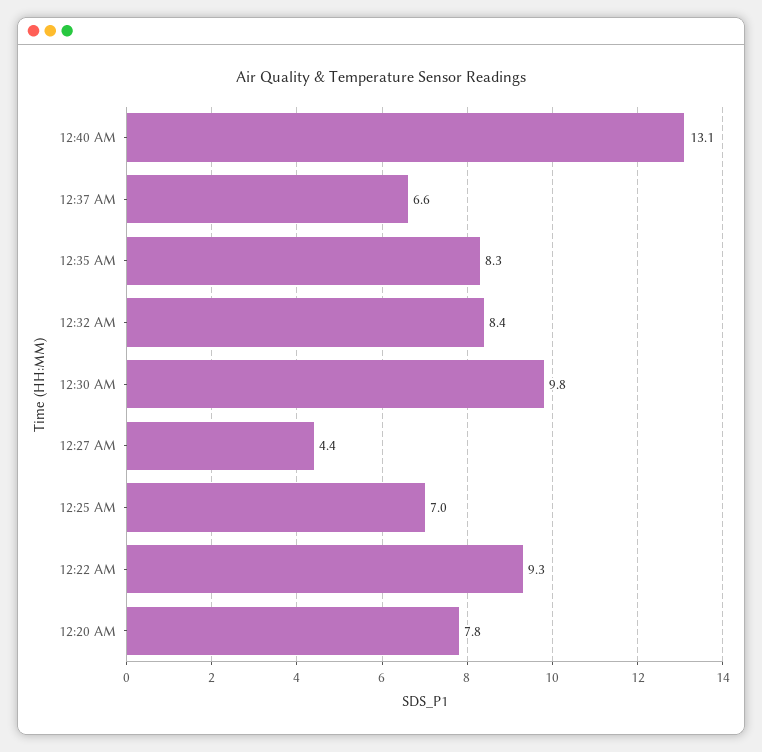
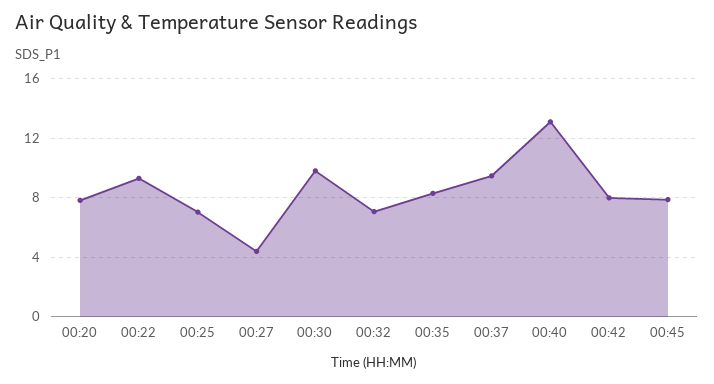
12:37 AM: 6.6 -> 9.5
12:32 AM: 8.4 -> 7
00:42: none -> 8
00:45: none -> 8

